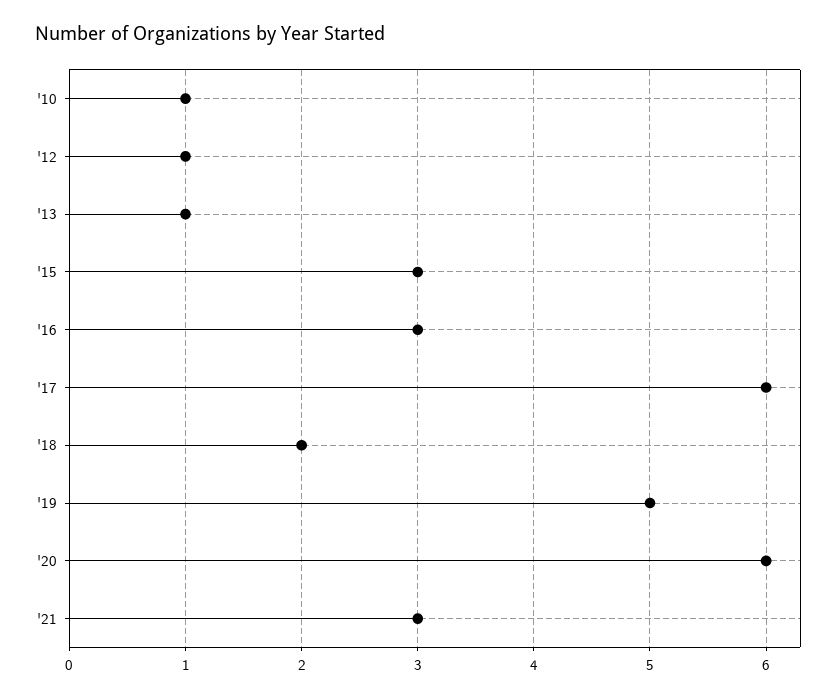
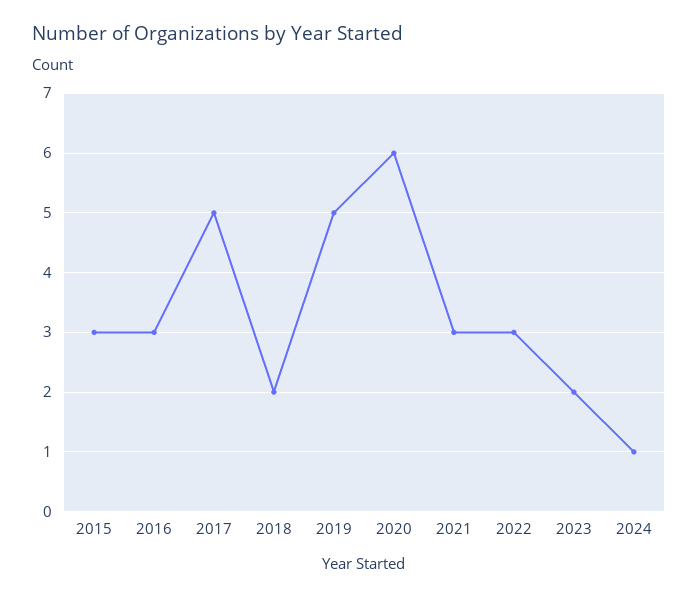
'10: 1 -> none
'12: 1 -> none
'13: 1 -> none
'17: 6 -> 5
2022: none -> 3
2023: none -> 2
2024: none -> 1

